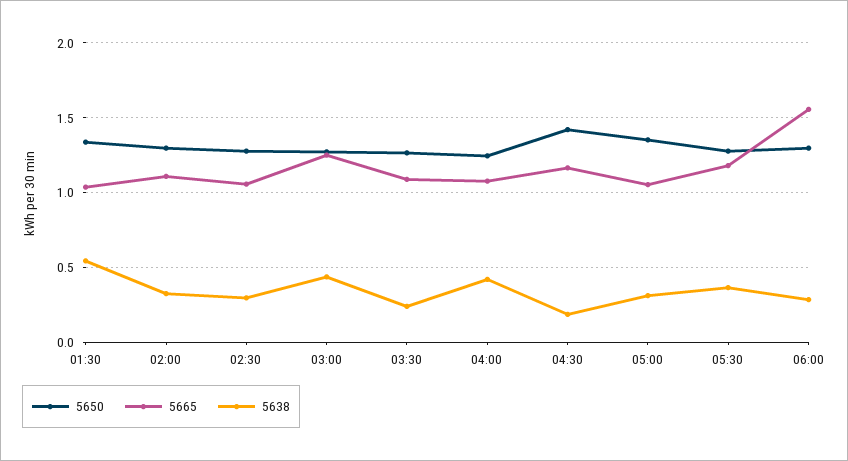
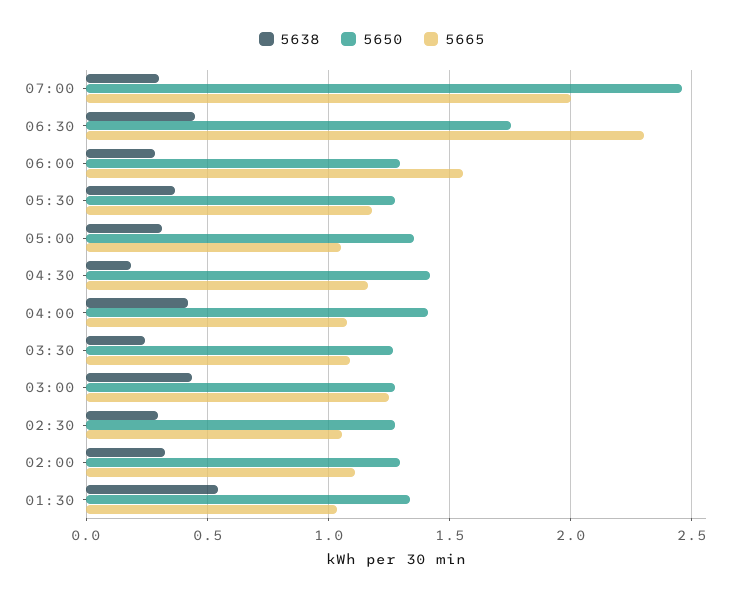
5650, 04:00: 1.25 -> 1.4
5638, 07:00: none -> 0.3
5650, 07:00: none -> 2.45
5665, 07:00: none -> 2
5638, 06:30: none -> 0.45
5650, 06:30: none -> 1.75
5665, 06:30: none -> 2.3

